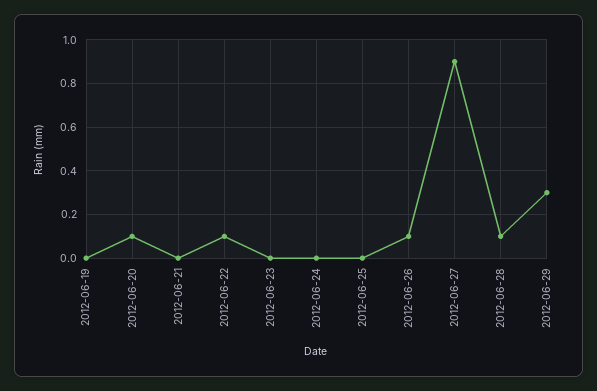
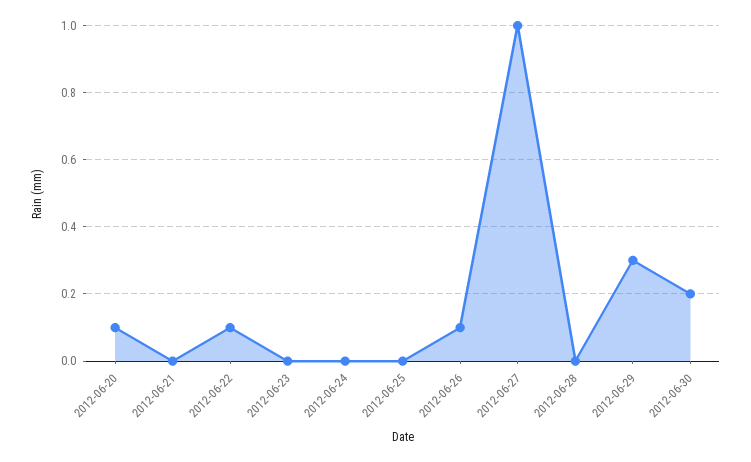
2012-06-19: 0 -> none
2012-06-27: 0.9 -> 1
2012-06-28: 0.1 -> 0
2012-06-30: none -> 0.2

